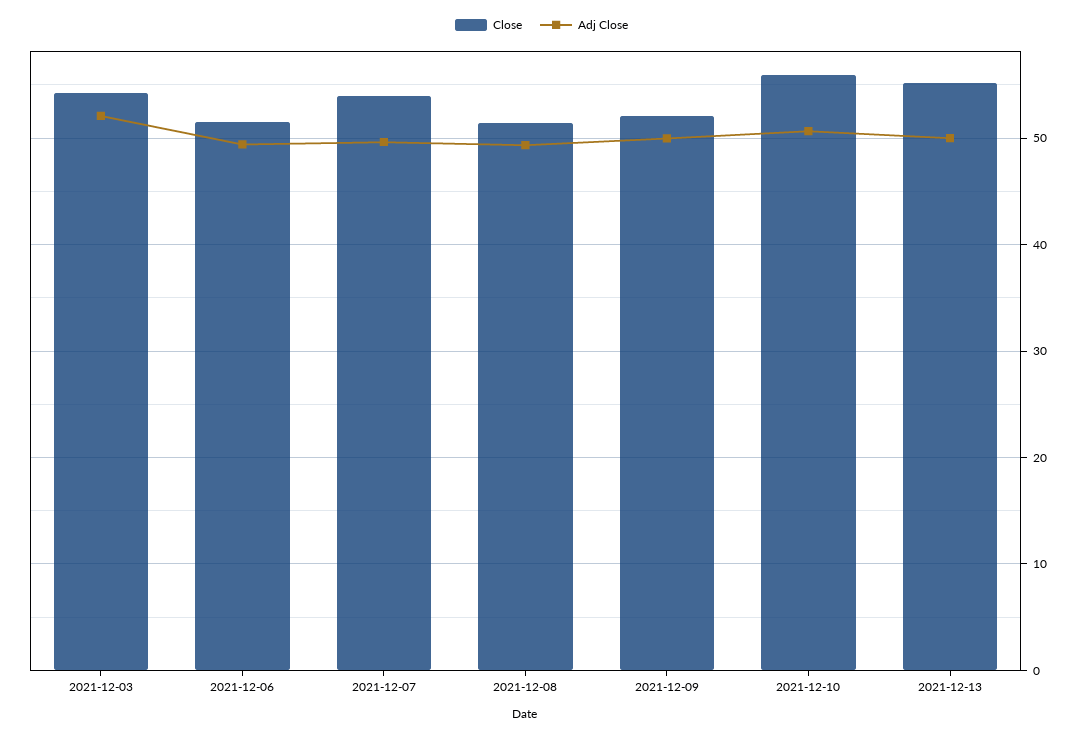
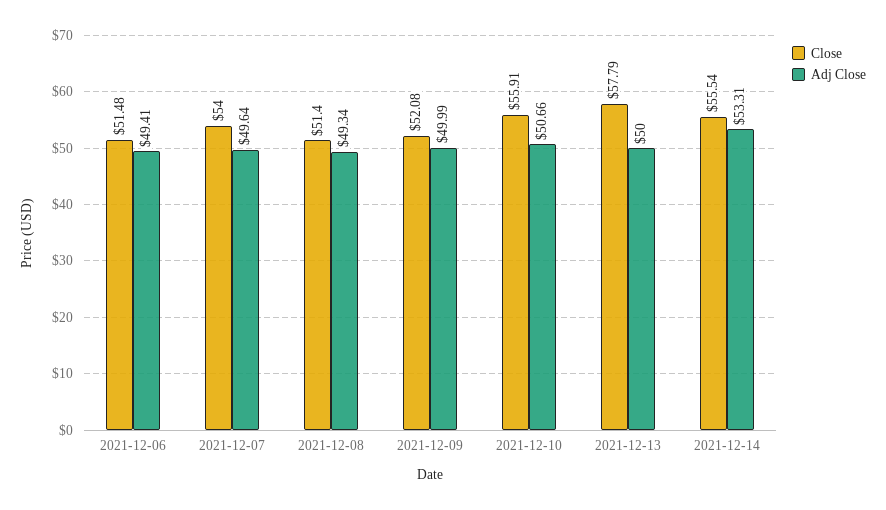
Close, 2021-12-03: 54 -> none
Adj Close, 2021-12-03: 52 -> none
Close, 2021-12-13: 55 -> 57.79
Close, 2021-12-14: none -> 55.54
Adj Close, 2021-12-14: none -> 53.31

